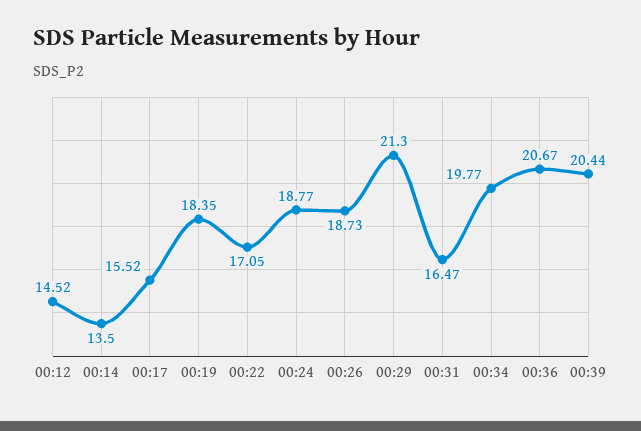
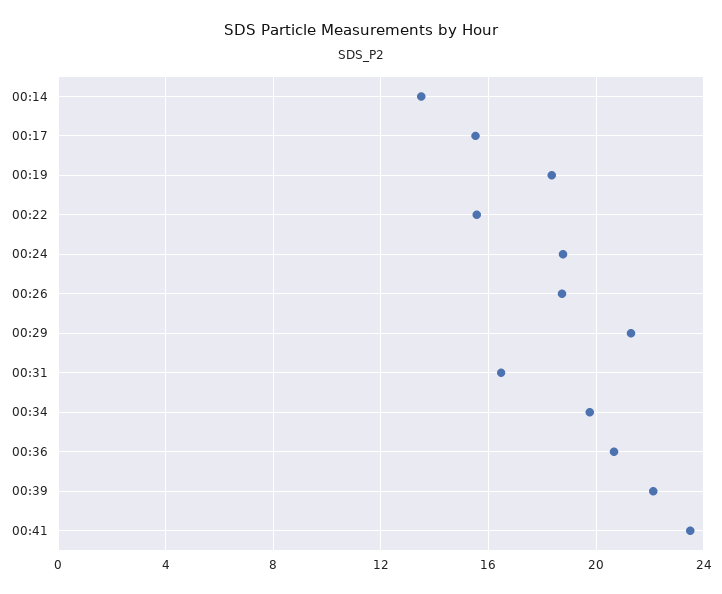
00:12: 14.52 -> none
00:22: 17.05 -> 15.5
00:39: 20.44 -> 22
00:41: none -> 23.5

